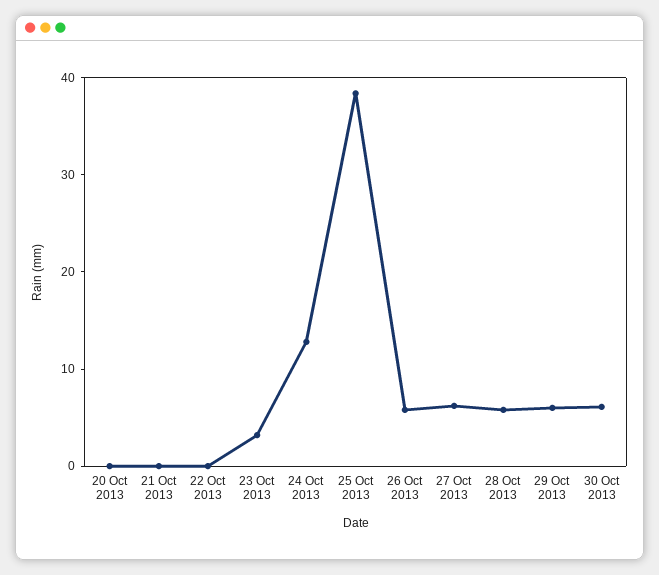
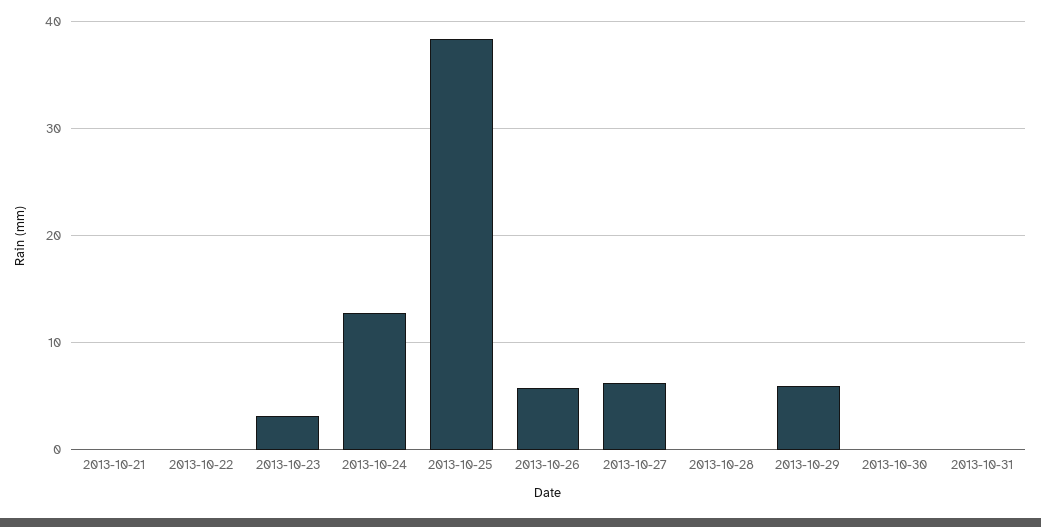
20 Oct 2013: 0 -> none
28 Oct 2013: 6 -> 0
30 Oct 2013: 6 -> 0
2013-10-31: none -> 0

